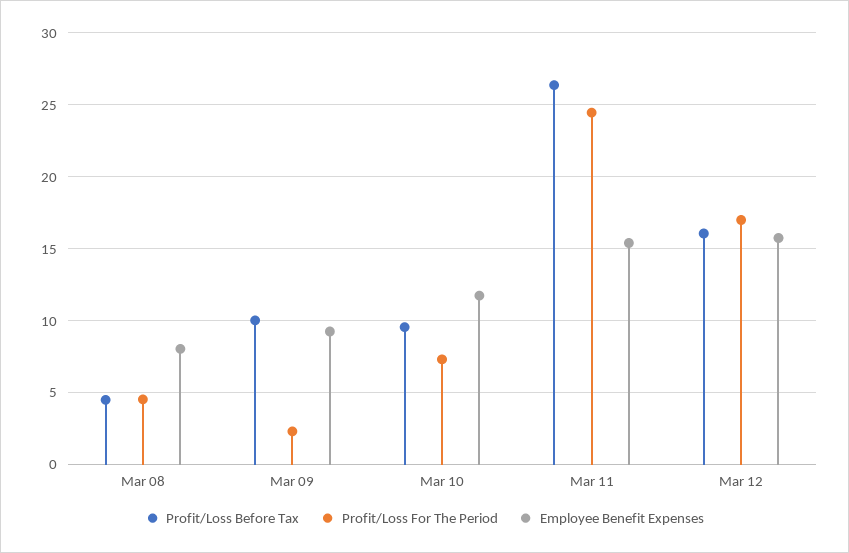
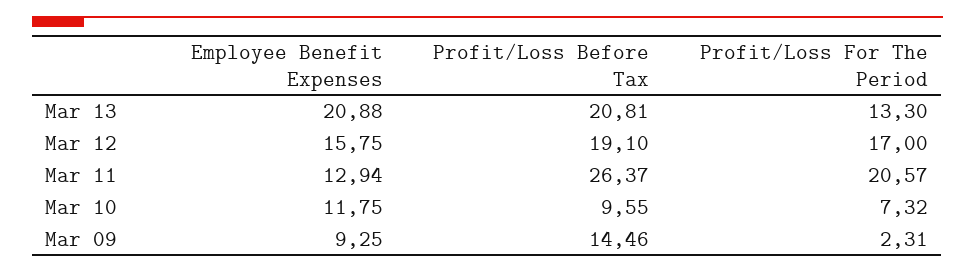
Profit/Loss Before Tax, Mar 08: 4.5 -> none
Profit/Loss For The Period, Mar 08: 4.5 -> none
Employee Benefit Expenses, Mar 08: 8 -> none
Profit/Loss Before Tax, Mar 09: 10 -> 14.46
Profit/Loss For The Period, Mar 11: 24.5 -> 20.57
Employee Benefit Expenses, Mar 11: 15.5 -> 12.94
Profit/Loss Before Tax, Mar 12: 16 -> 19.1
Employee Benefit Expenses, Mar 13: none -> 20.88
Profit/Loss Before Tax, Mar 13: none -> 20.81
Profit/Loss For The Period, Mar 13: none -> 13.3

